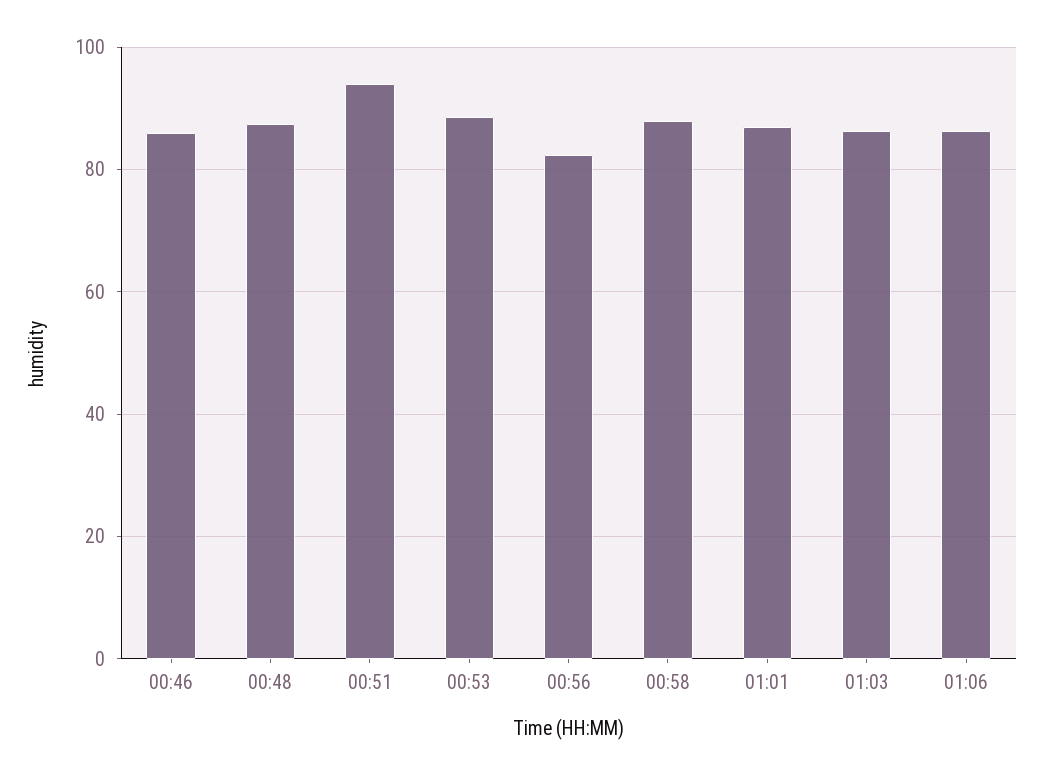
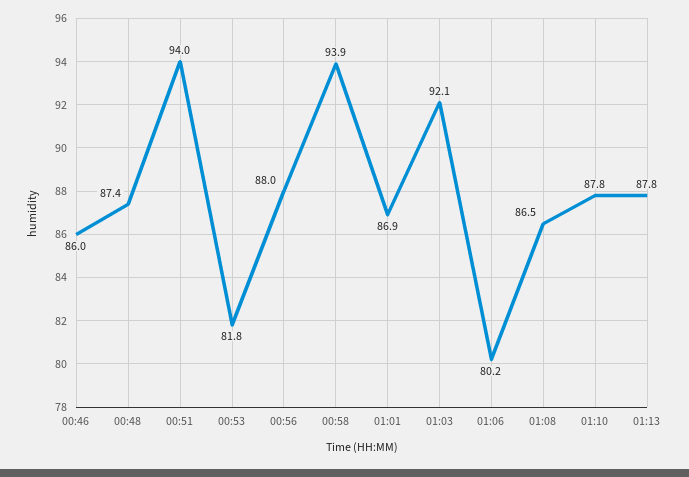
00:53: 88 -> 81.8
00:56: 82 -> 88
00:58: 88 -> 93.9
01:03: 86 -> 92.1
01:06: 86 -> 80.2
01:08: none -> 86.5
01:10: none -> 87.8
01:13: none -> 87.8

